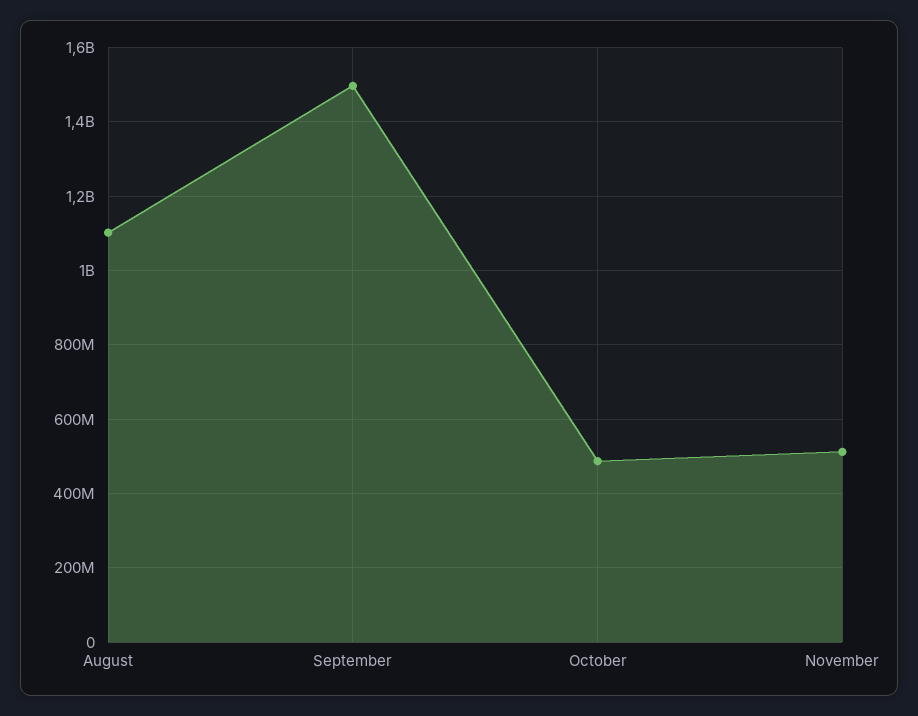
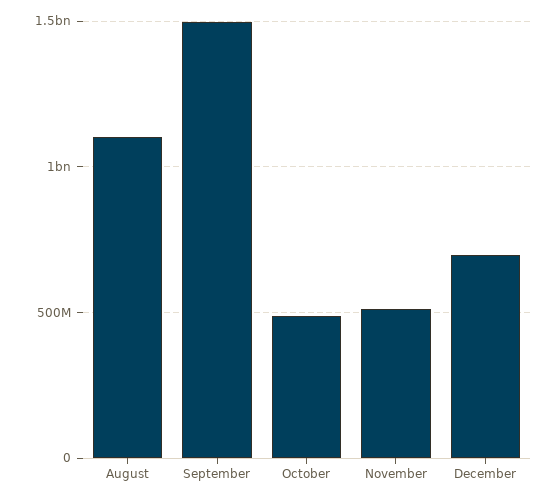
December: none -> 700000000

